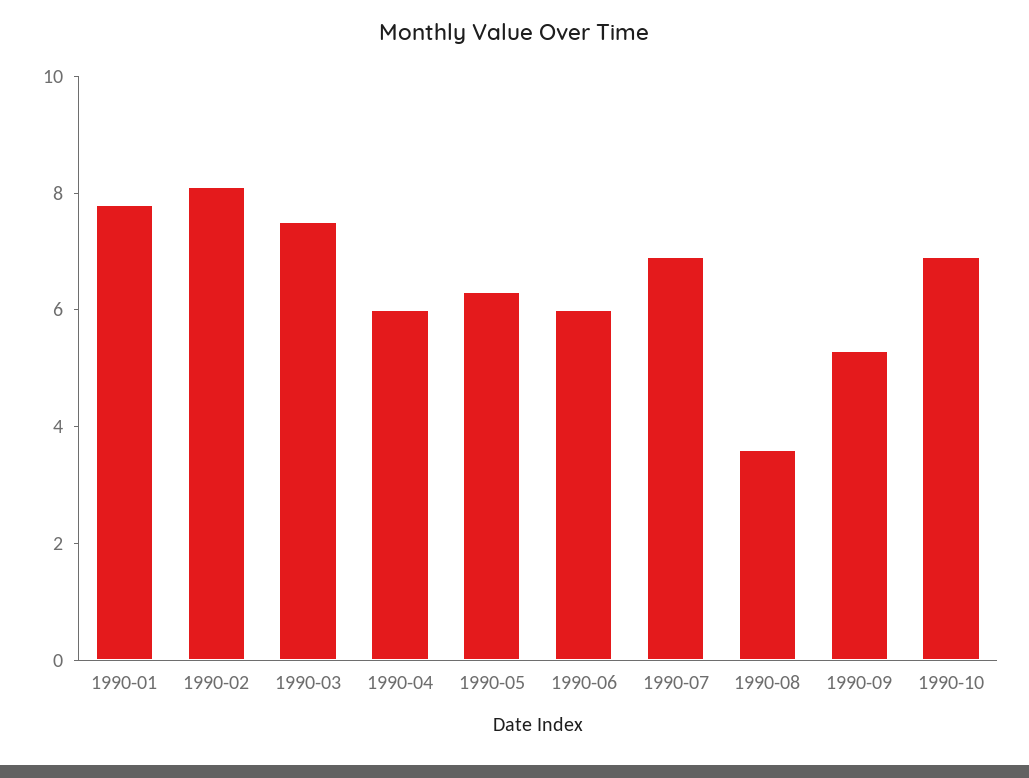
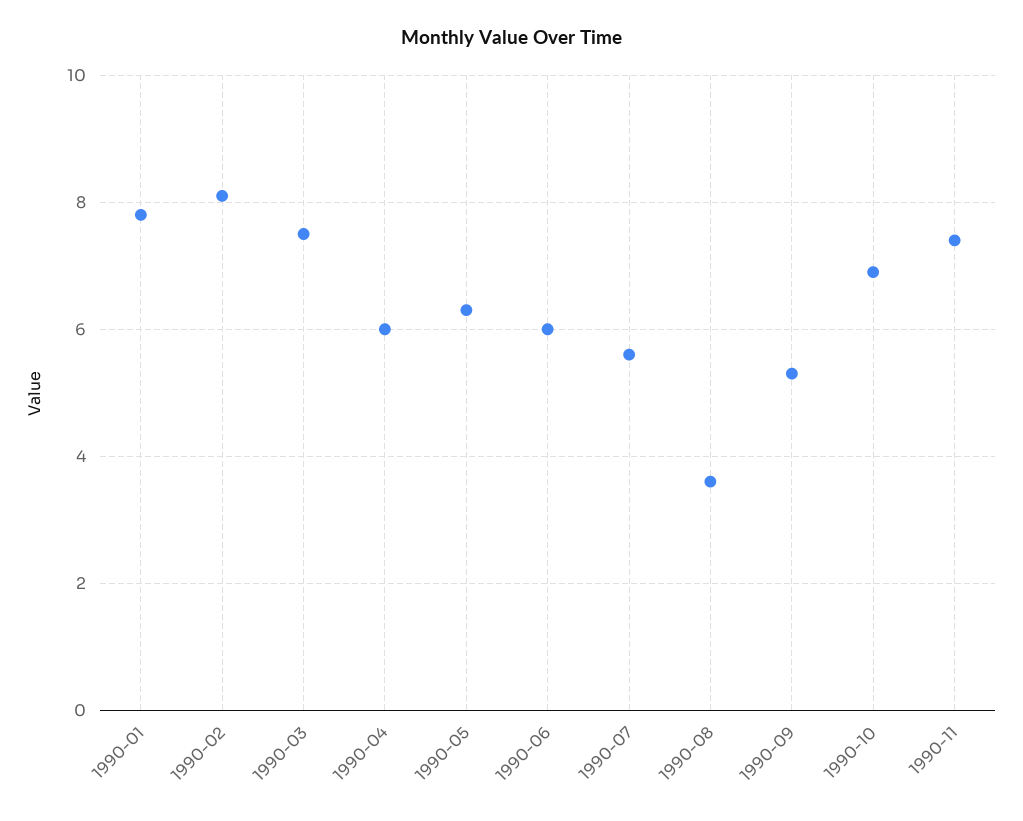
1990-07: 7 -> 5.5
1990-11: none -> 7.5

